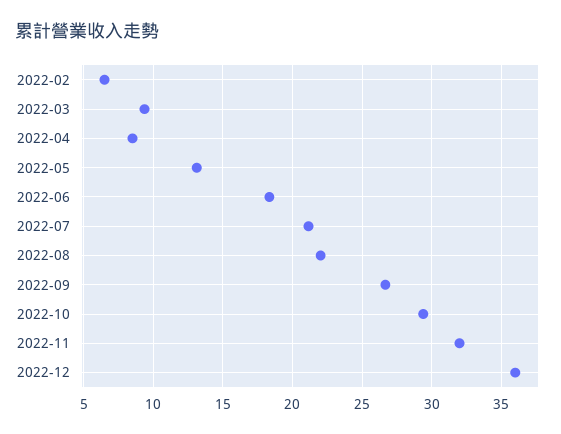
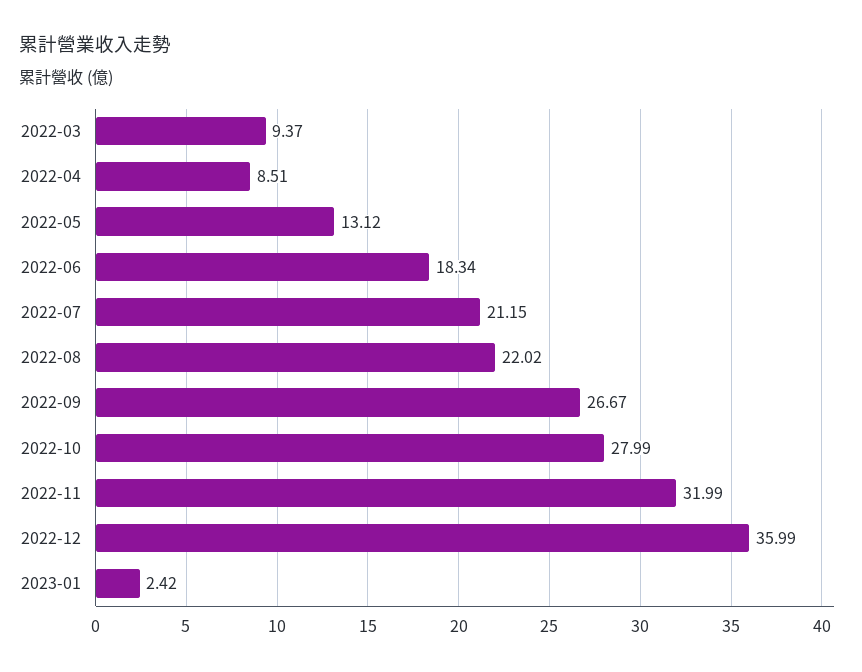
2022-02: 6.5 -> none
2022-10: 29.5 -> 27.99
2023-01: none -> 2.42

